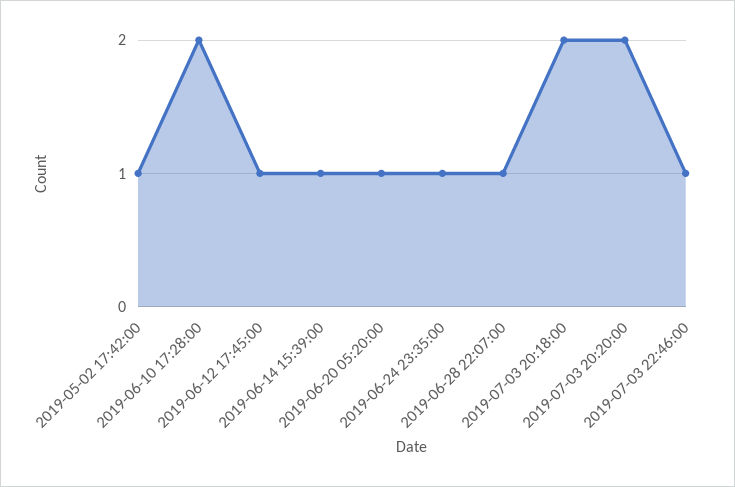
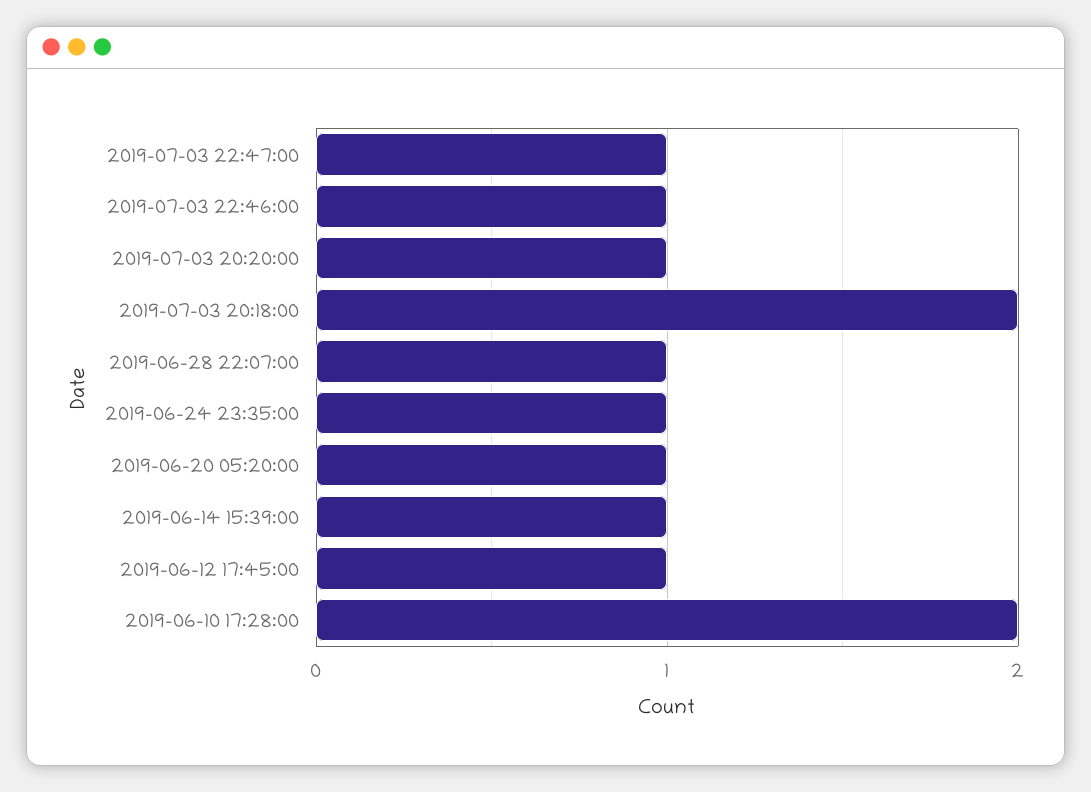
2019-05-02 17:42:00: 1 -> none
2019-07-03 20:20:00: 2 -> 1
2019-07-03 22:47:00: none -> 1

